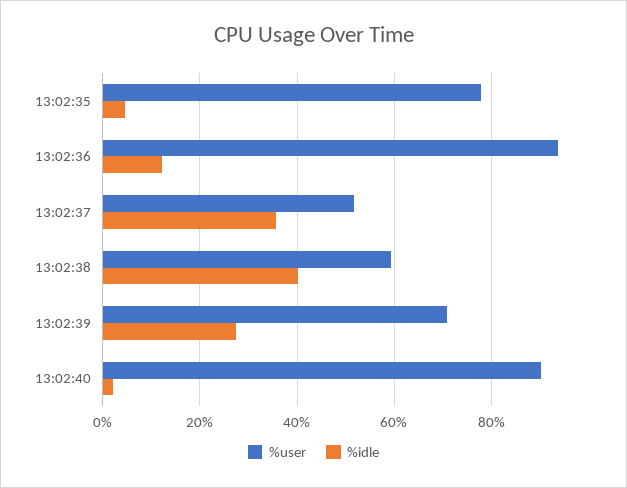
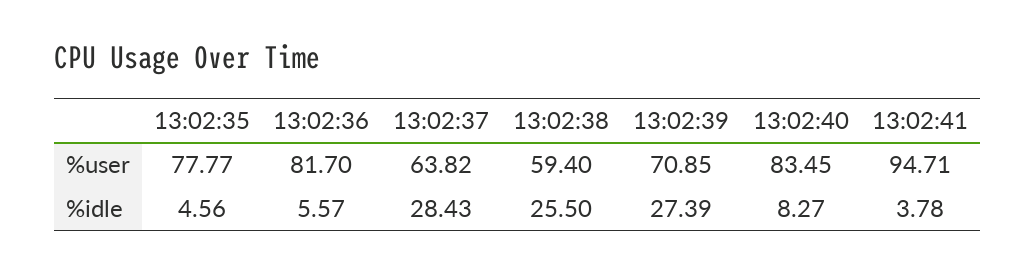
%user, 13:02:36: 94 -> 81.7
%idle, 13:02:36: 12 -> 5.57
%user, 13:02:37: 52 -> 63.82
%idle, 13:02:37: 36 -> 28.43
%idle, 13:02:38: 40 -> 25.5
%user, 13:02:40: 90 -> 83.45
%idle, 13:02:40: 2 -> 8.27
%user, 13:02:41: none -> 94.71
%idle, 13:02:41: none -> 3.78

